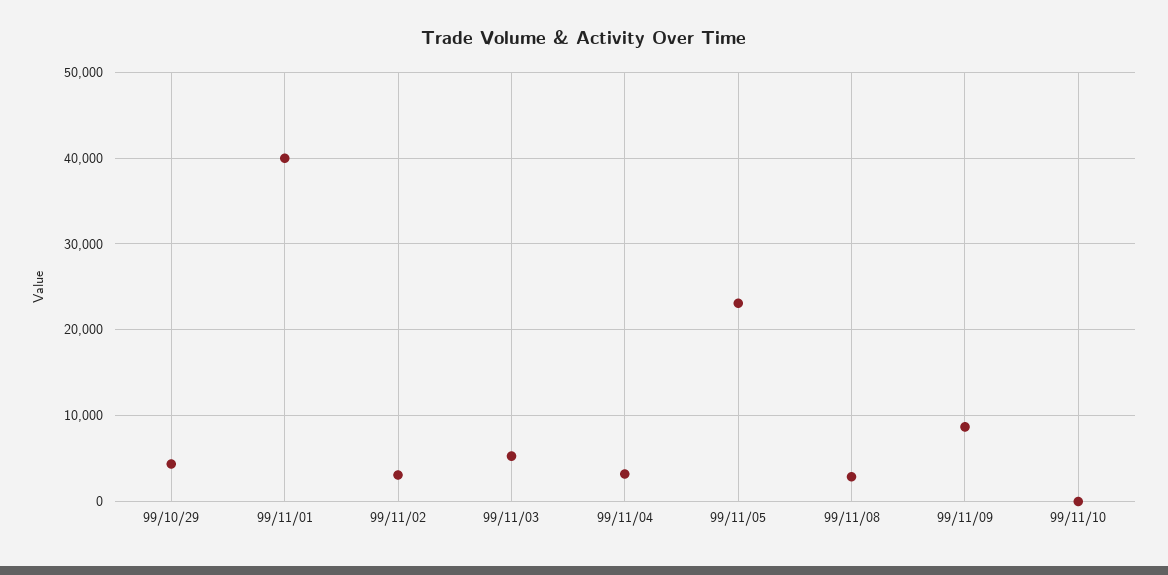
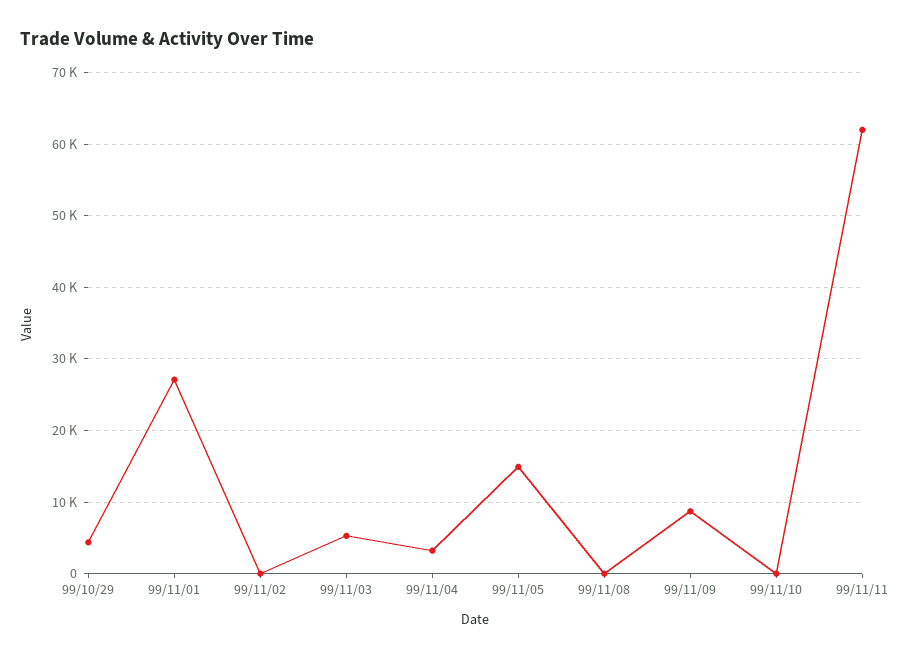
99/11/01: 40000 -> 27000
99/11/02: 3000 -> 0
99/11/05: 23000 -> 15000
99/11/08: 3000 -> 0
99/11/11: none -> 62000

